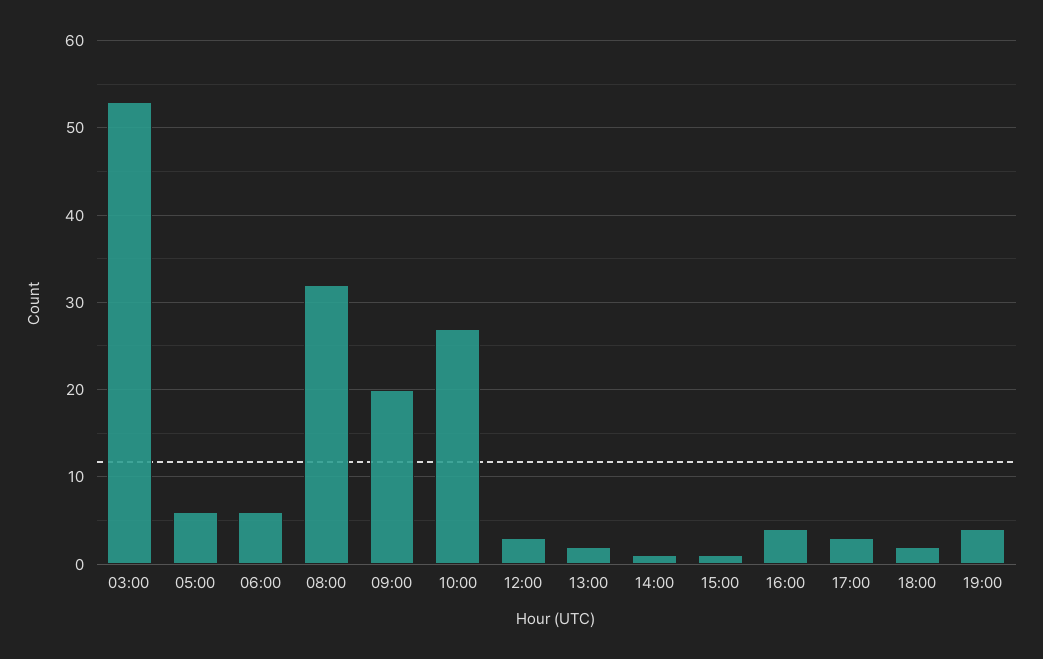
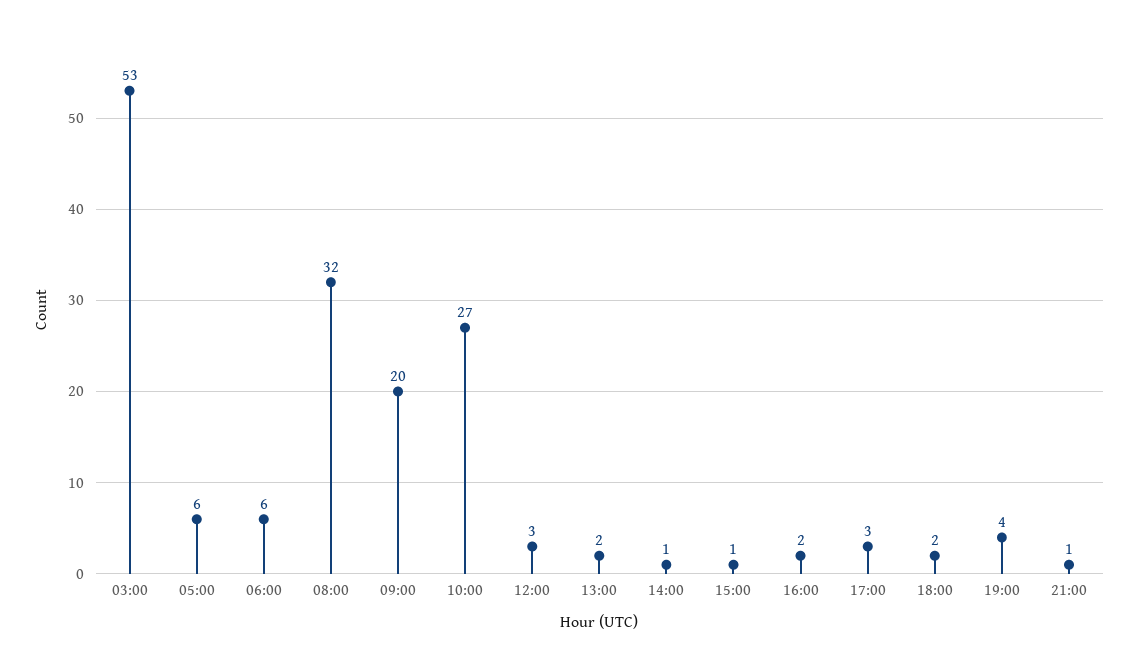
16:00: 4 -> 2
21:00: none -> 1

